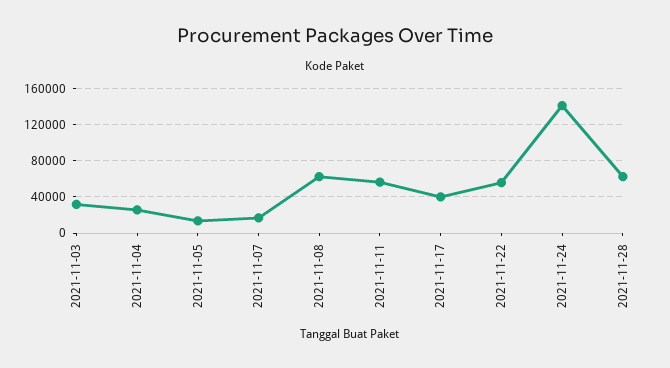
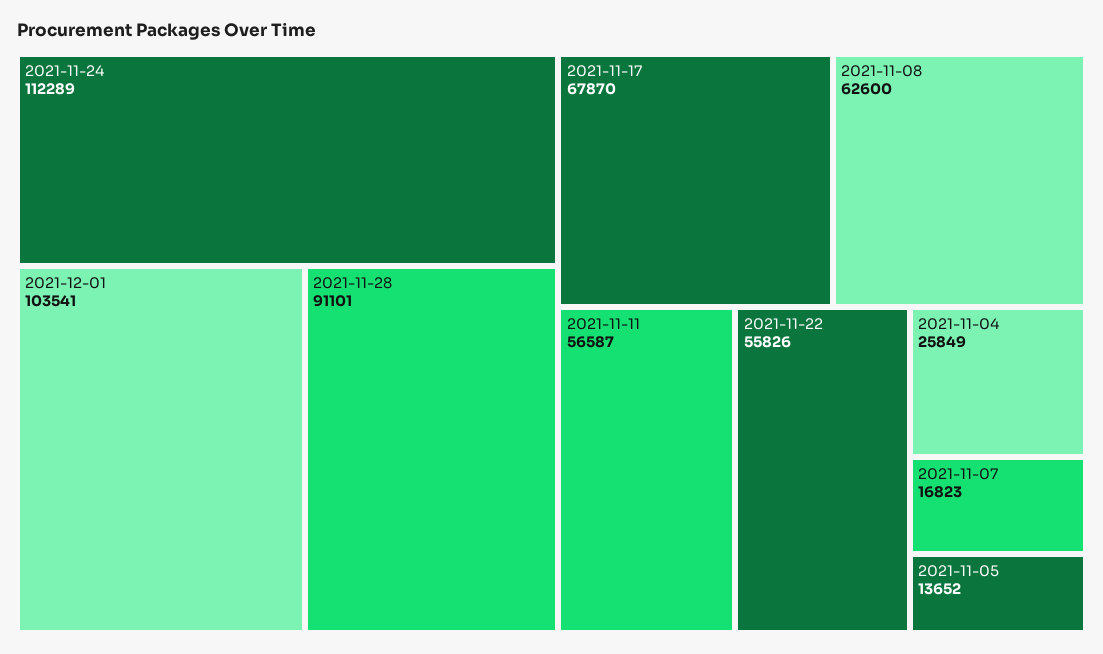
2021-11-03: 30000 -> none
2021-11-17: 40000 -> 67870
2021-11-24: 140000 -> 112289
2021-11-28: 60000 -> 91101
2021-12-01: none -> 103541

